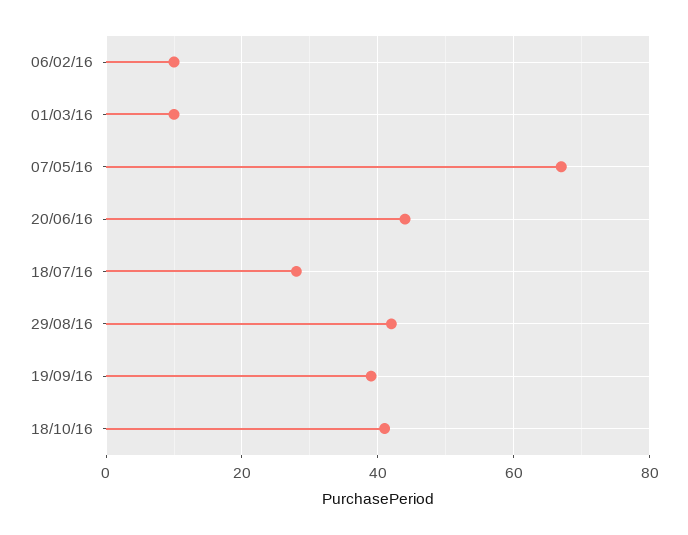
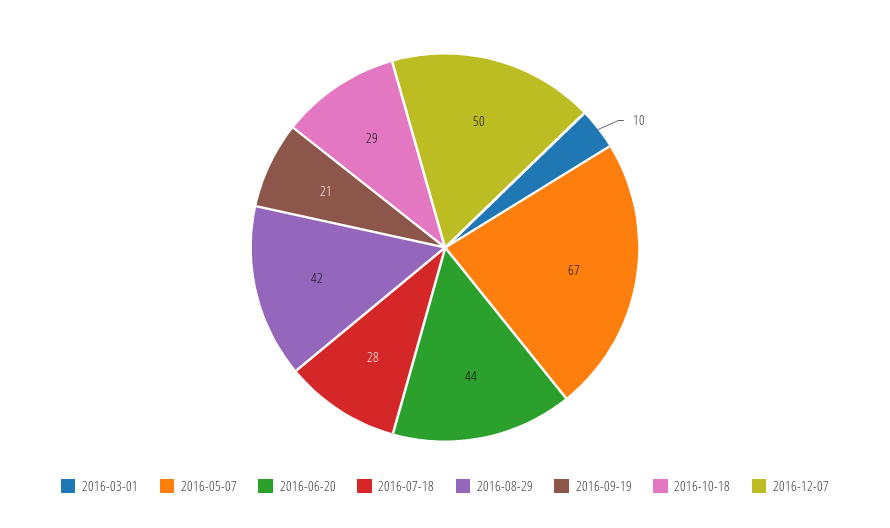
06/02/16: 10 -> none
19/09/16: 40 -> 21
18/10/16: 40 -> 29
2016-12-07: none -> 50

